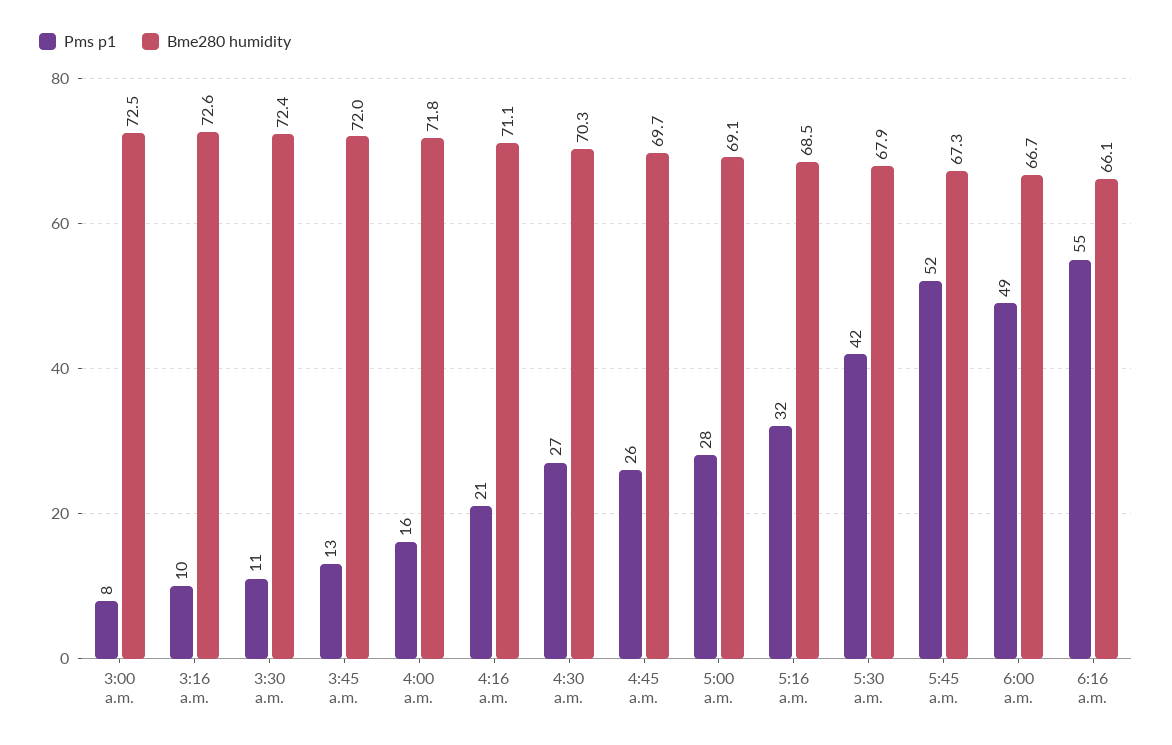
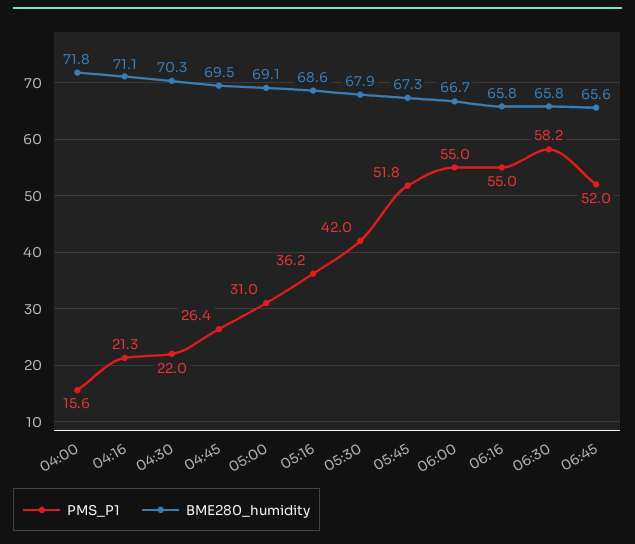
Pms p1, 3:00 a.m.: 8 -> none
Bme280 humidity, 3:00 a.m.: 72.5 -> none
Pms p1, 3:16 a.m.: 10 -> none
Bme280 humidity, 3:16 a.m.: 72.6 -> none
Pms p1, 3:30 a.m.: 11 -> none
Bme280 humidity, 3:30 a.m.: 72.4 -> none
Pms p1, 3:45 a.m.: 13 -> none
Bme280 humidity, 3:45 a.m.: 72 -> none
Pms p1, 4:30 a.m.: 27 -> 22
Bme280 humidity, 4:45 a.m.: 69.7 -> 69.5
Pms p1, 5:00 a.m.: 28 -> 31
Pms p1, 5:16 a.m.: 32 -> 36.2
Bme280 humidity, 5:16 a.m.: 68.5 -> 68.6
Pms p1, 6:00 a.m.: 49 -> 55
Bme280 humidity, 6:16 a.m.: 66.1 -> 65.8
Pms p1, 06:30: none -> 58.2
Bme280 humidity, 06:30: none -> 65.8
Pms p1, 06:45: none -> 52
Bme280 humidity, 06:45: none -> 65.6

